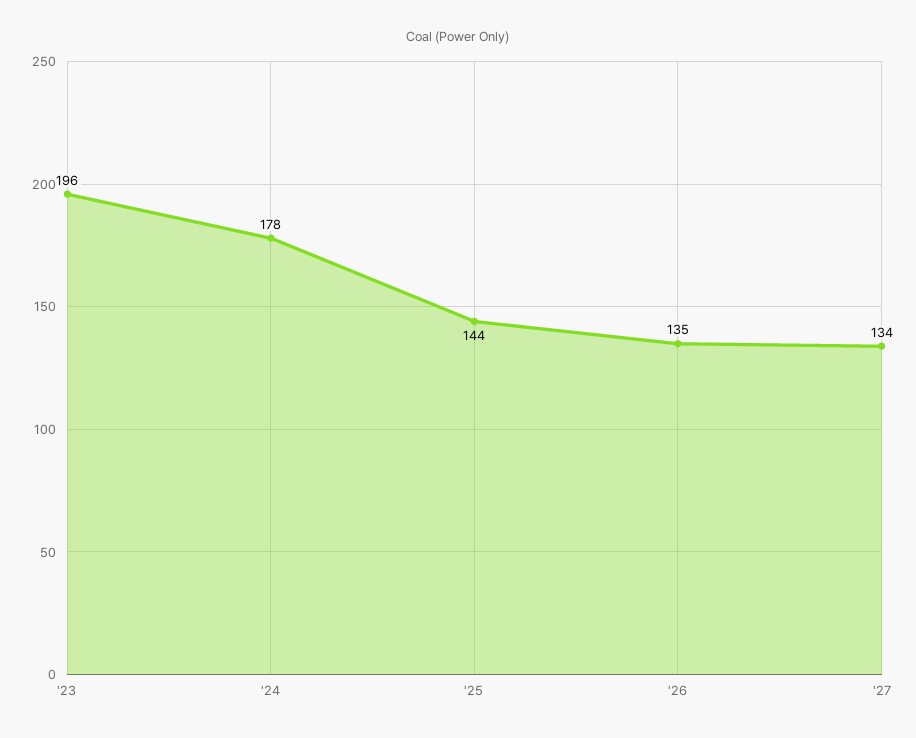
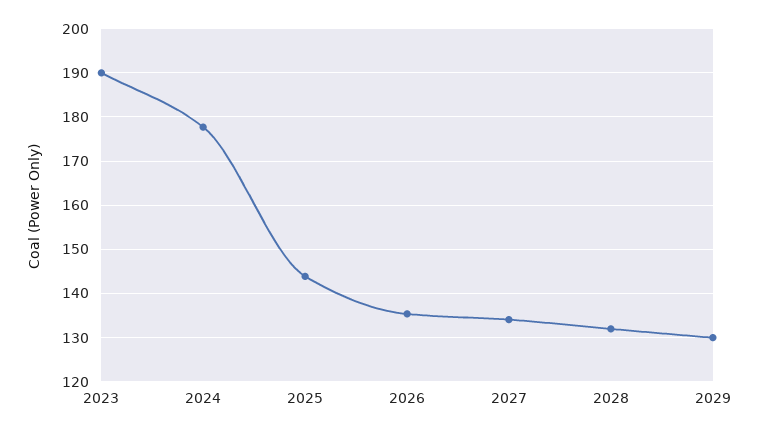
'23: 196 -> 190
2028: none -> 132
2029: none -> 130

